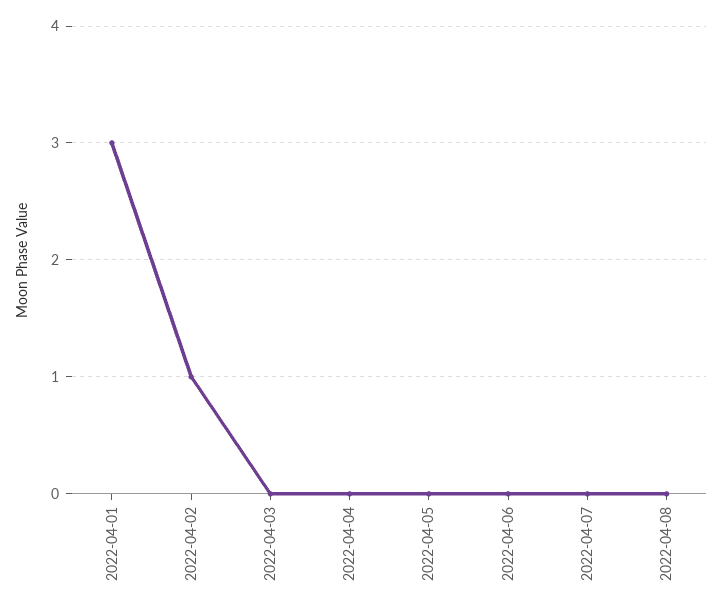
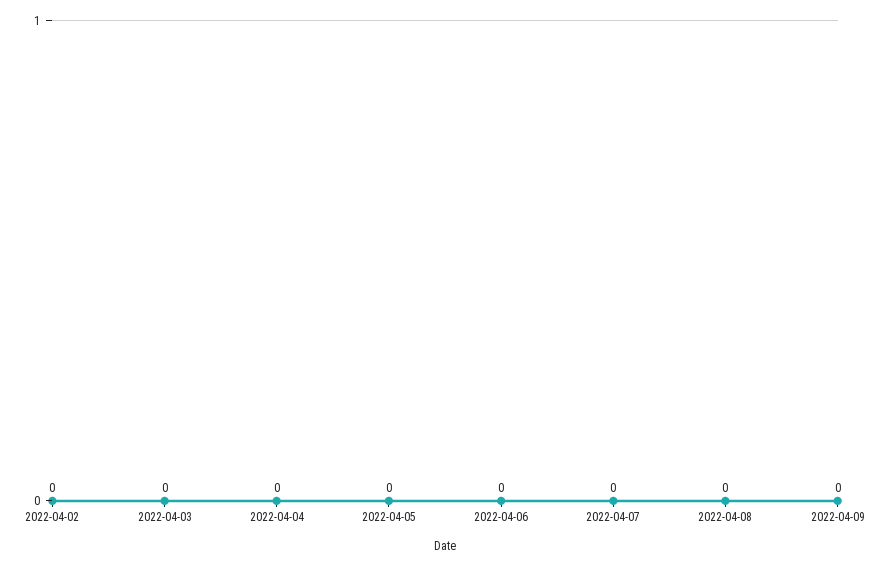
2022-04-01: 3 -> none
2022-04-02: 1 -> 0
2022-04-09: none -> 0

